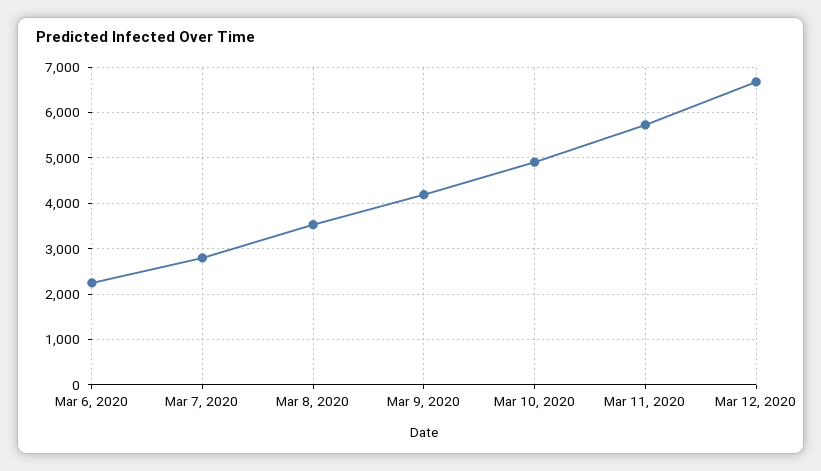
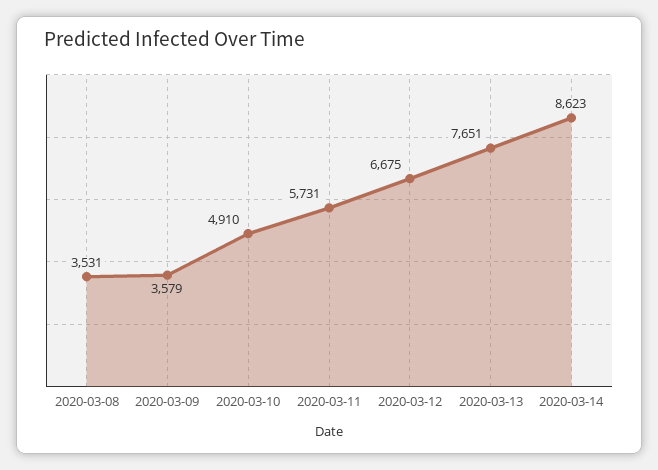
Mar 6, 2020: 2200 -> none
Mar 7, 2020: 2800 -> none
Mar 9, 2020: 4200 -> 3579
2020-03-13: none -> 7651
2020-03-14: none -> 8623

